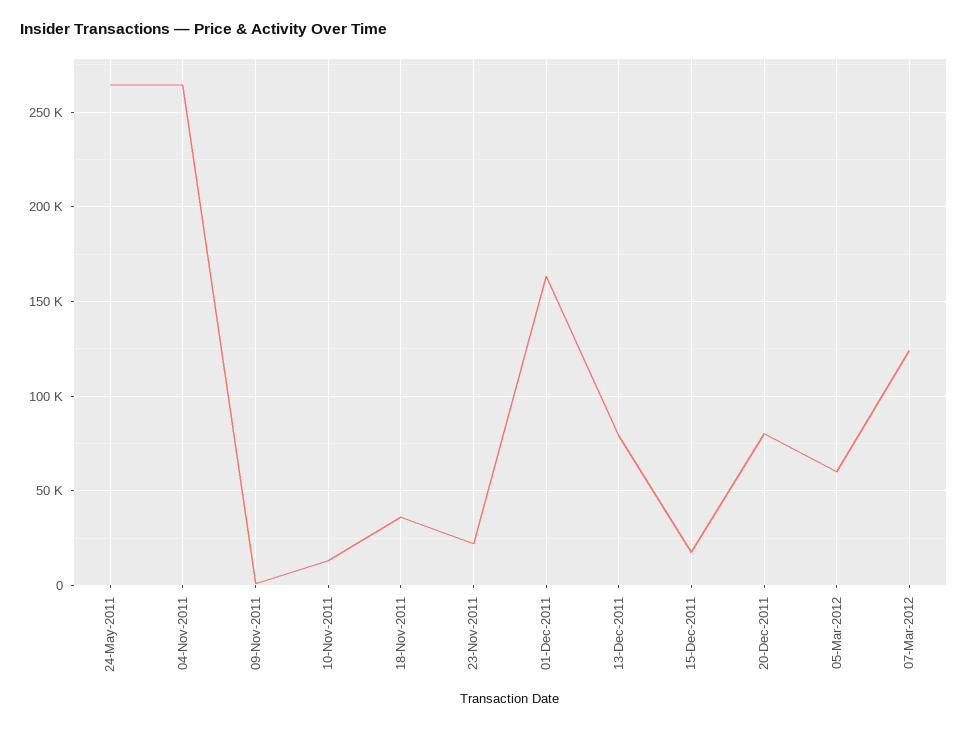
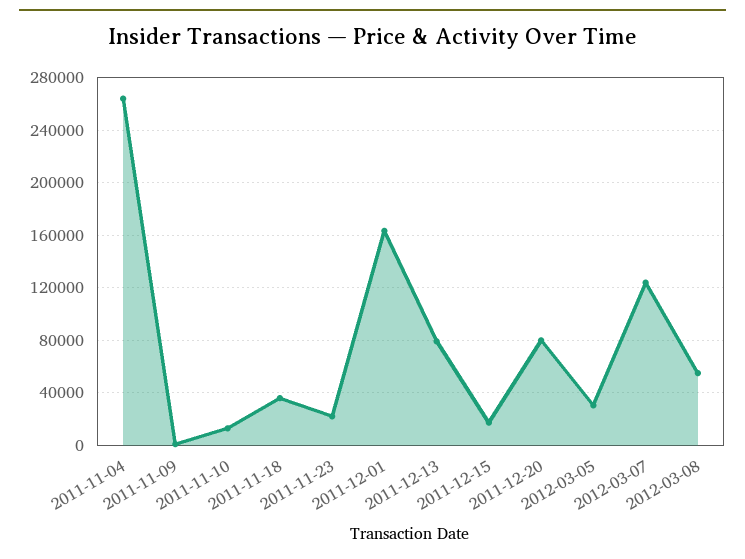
24-May-2011: 265000 -> none
05-Mar-2012: 60000 -> 30000
2012-03-08: none -> 55000

